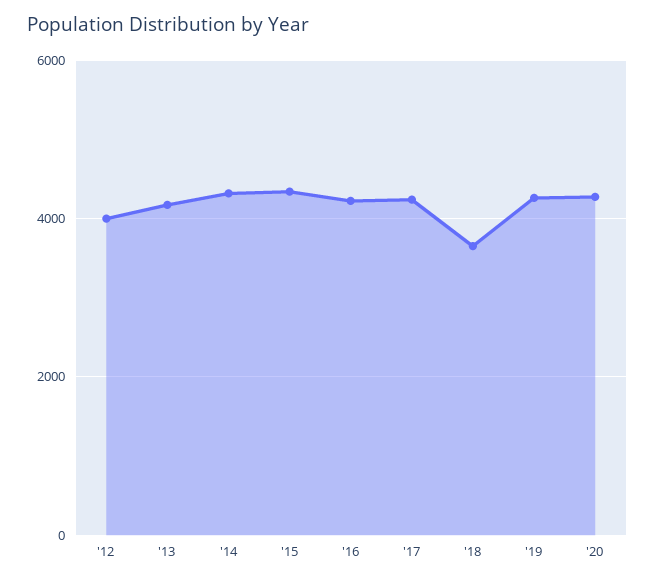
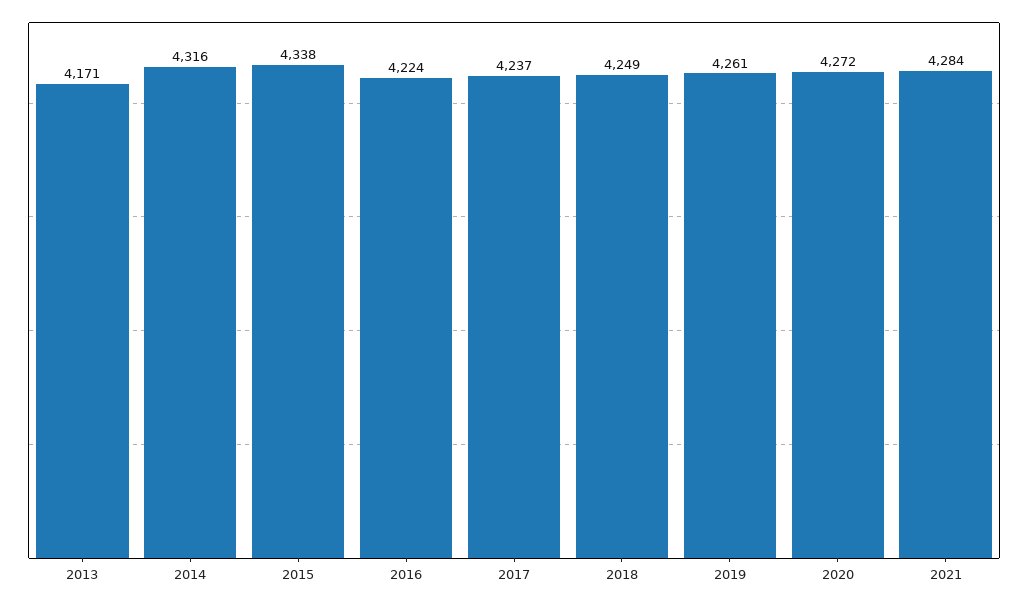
'12: 4000 -> none
'18: 3600 -> 4249
2021: none -> 4284

